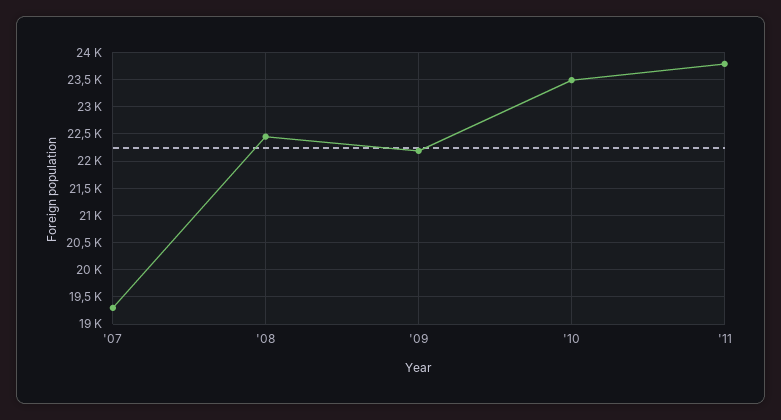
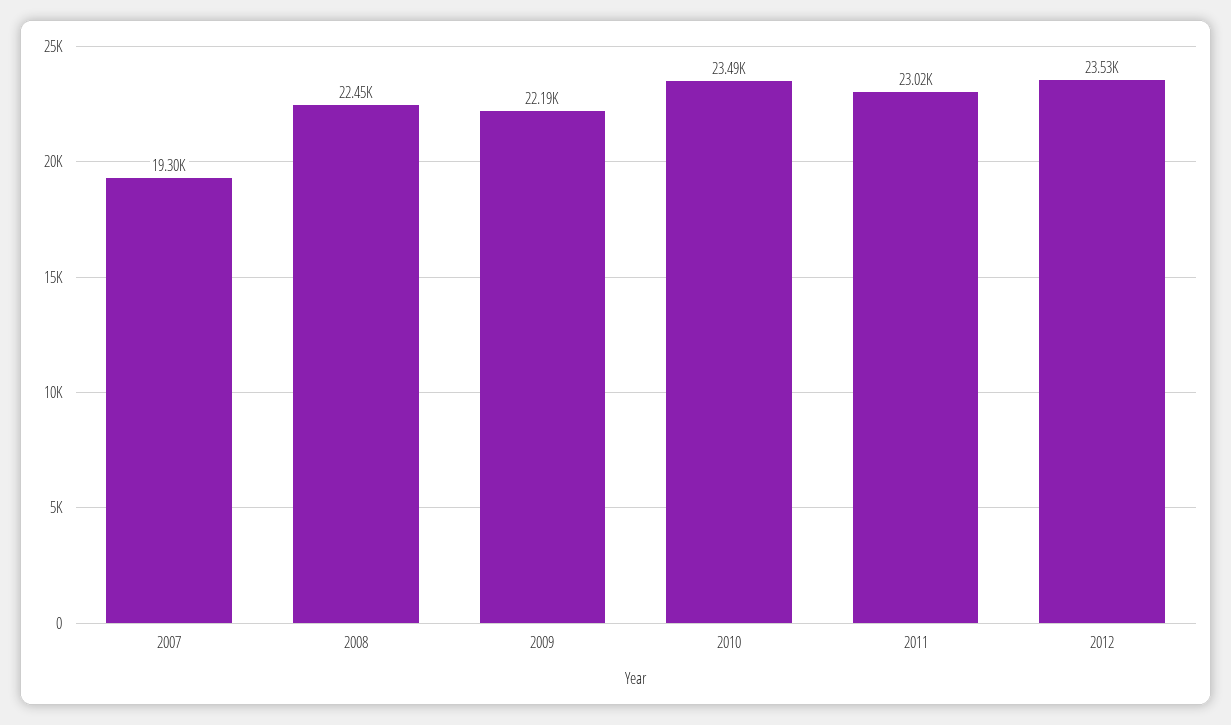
'11: 23750 -> 23020
2012: none -> 23530

